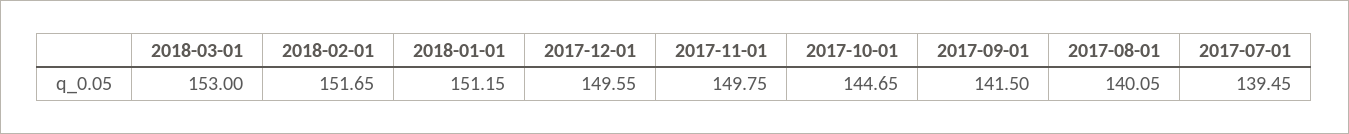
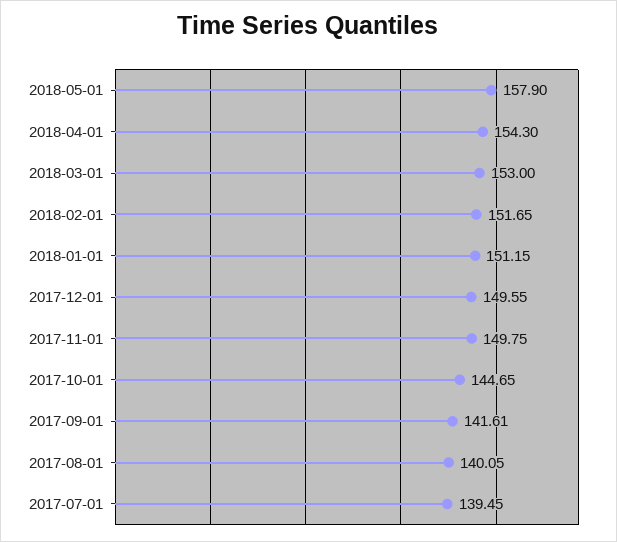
2017-09-01: 141.5 -> 141.61
2018-05-01: none -> 157.9
2018-04-01: none -> 154.3

